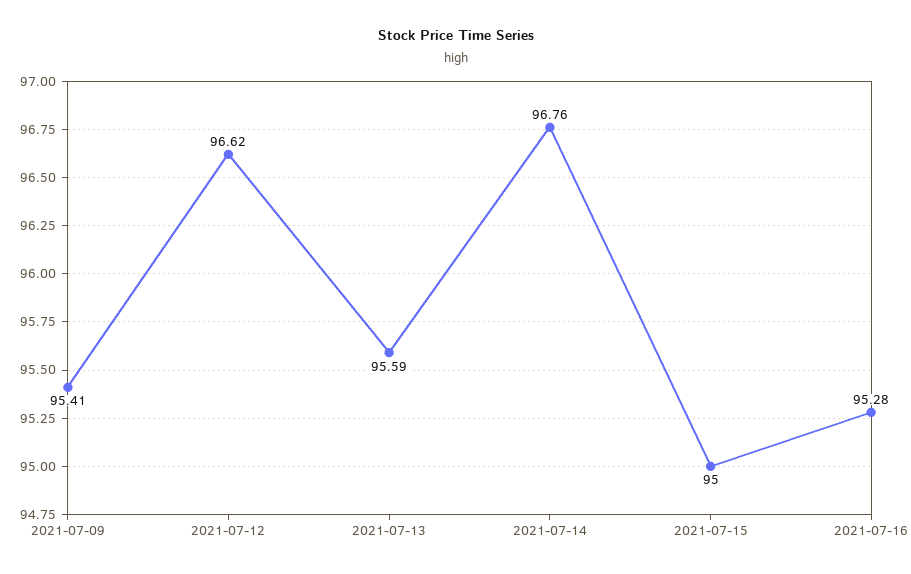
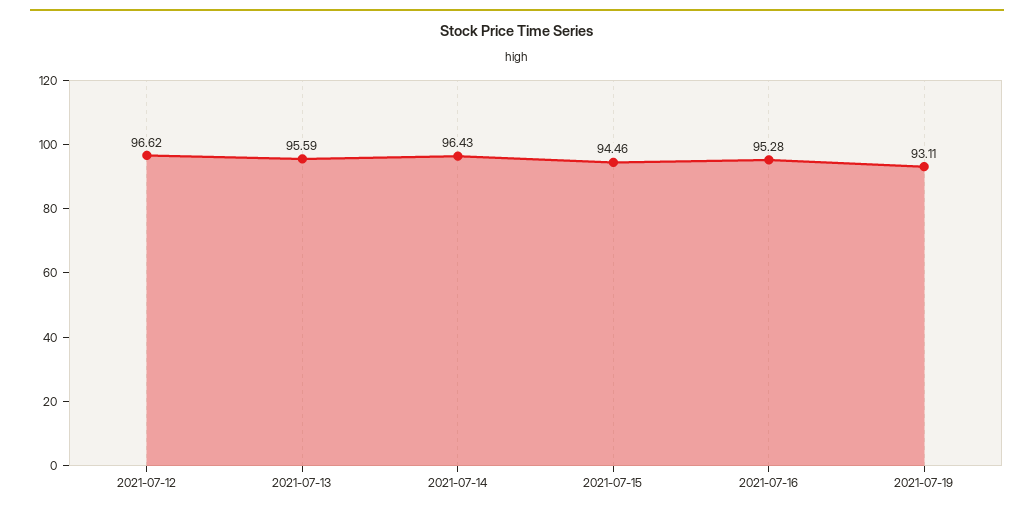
2021-07-09: 95.41 -> none
2021-07-14: 96.76 -> 96.43
2021-07-15: 95 -> 94.46
2021-07-19: none -> 93.11

